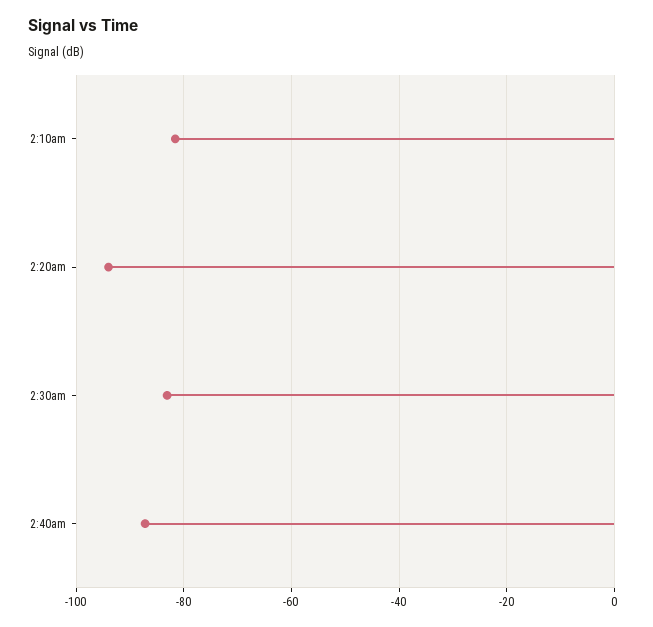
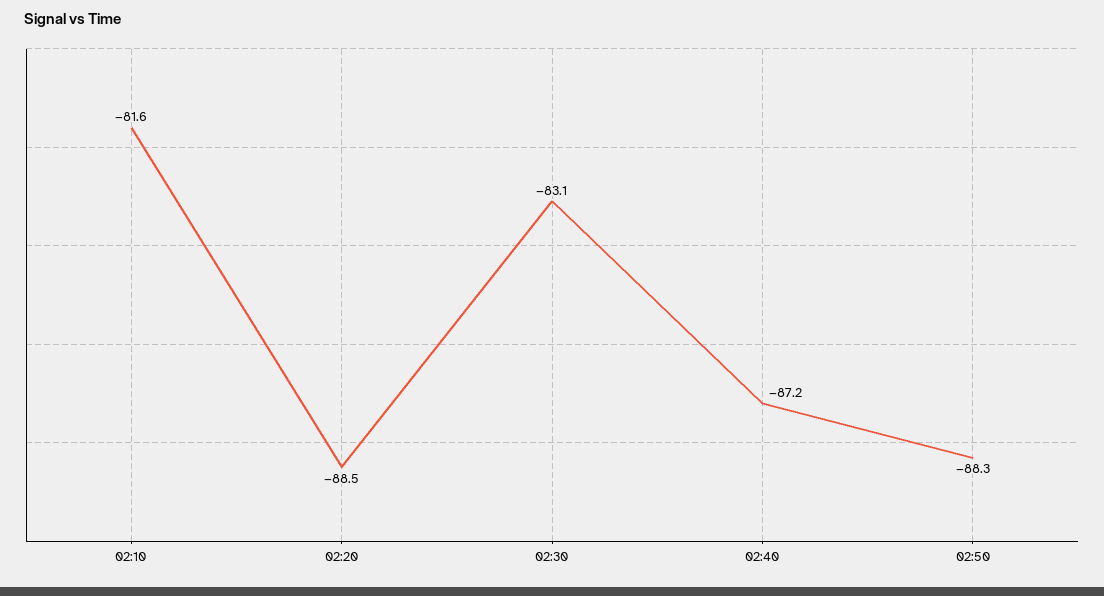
2:20am: -94 -> -88.5
02:50: none -> -88.3

